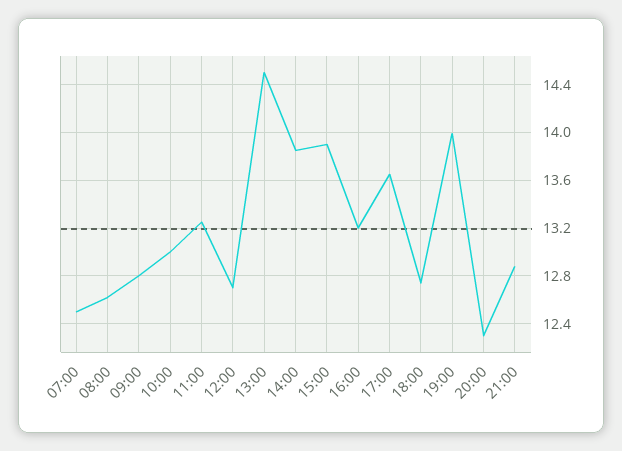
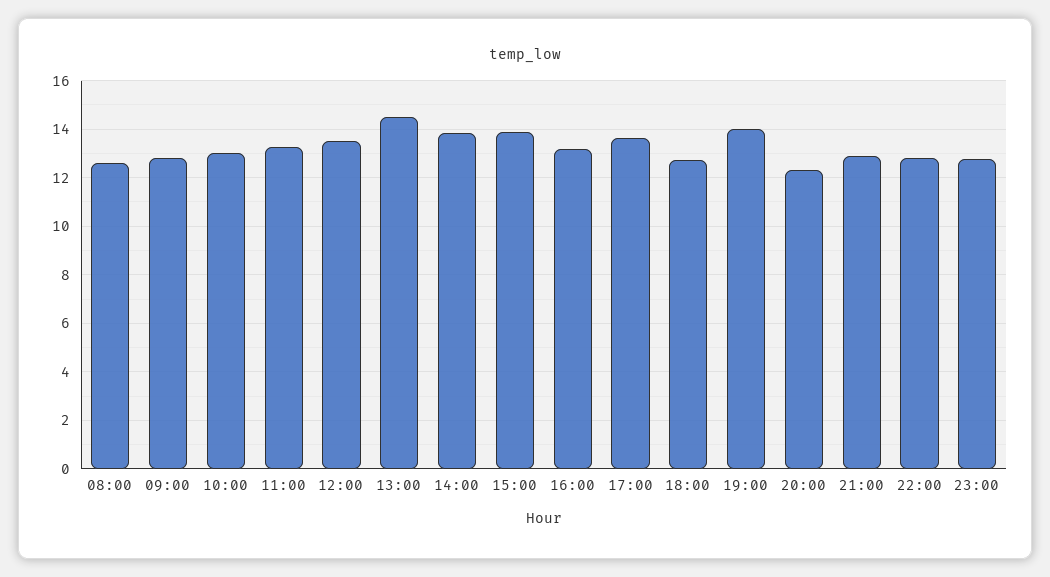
07:00: 12.5 -> none
12:00: 12.7 -> 13.5
22:00: none -> 12.75
23:00: none -> 12.75

